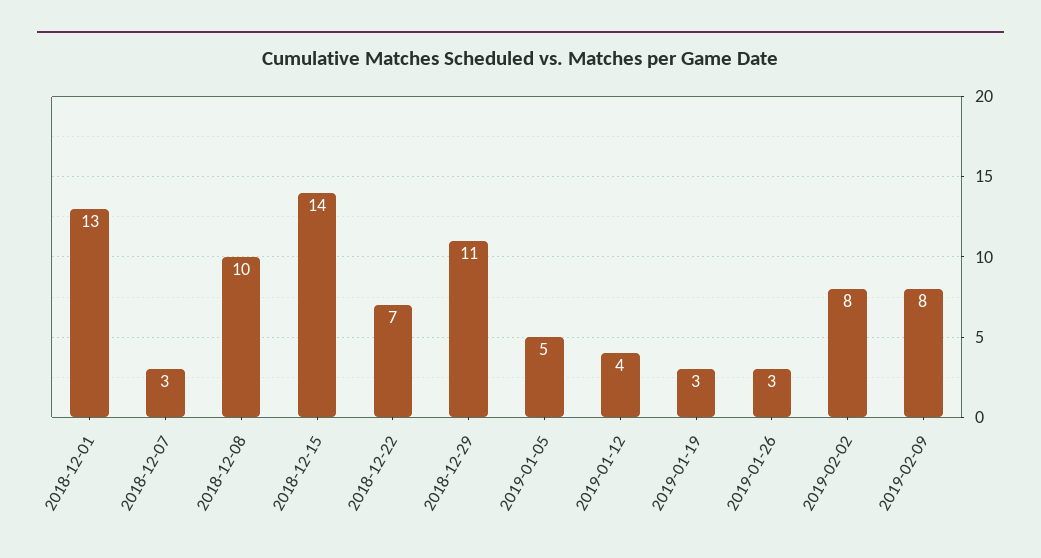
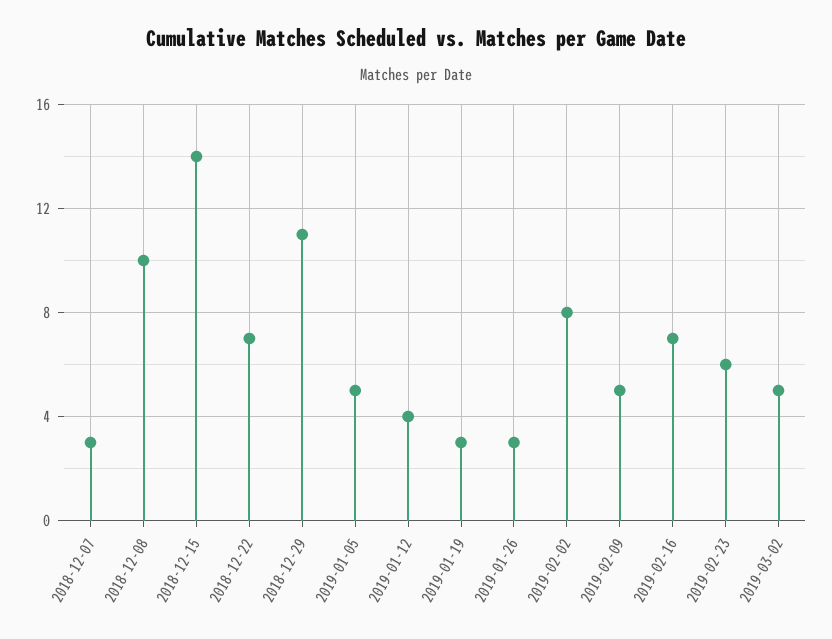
2018-12-01: 13 -> none
2019-02-09: 8 -> 5
2019-02-16: none -> 7
2019-02-23: none -> 6
2019-03-02: none -> 5

